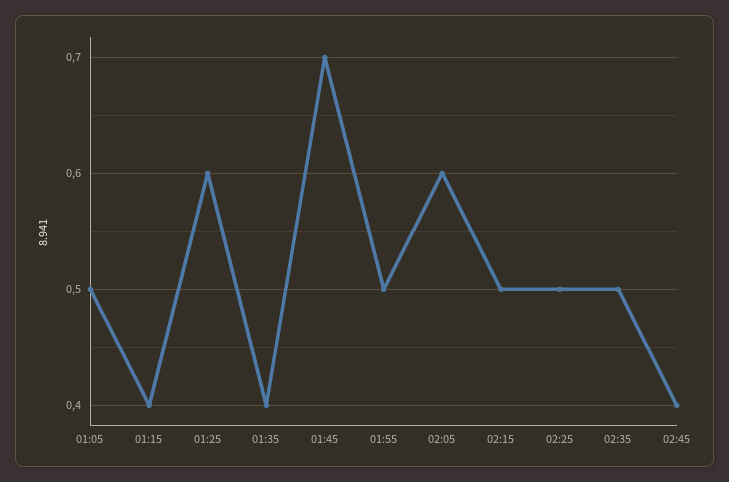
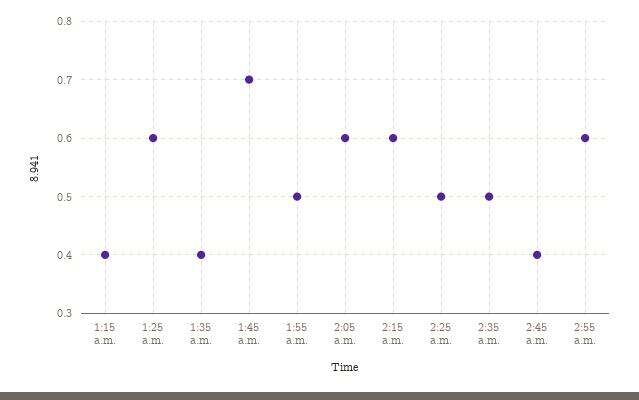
01:05: 0.5 -> none
02:15: 0.5 -> 0.6
2:55 a.m.: none -> 0.6

